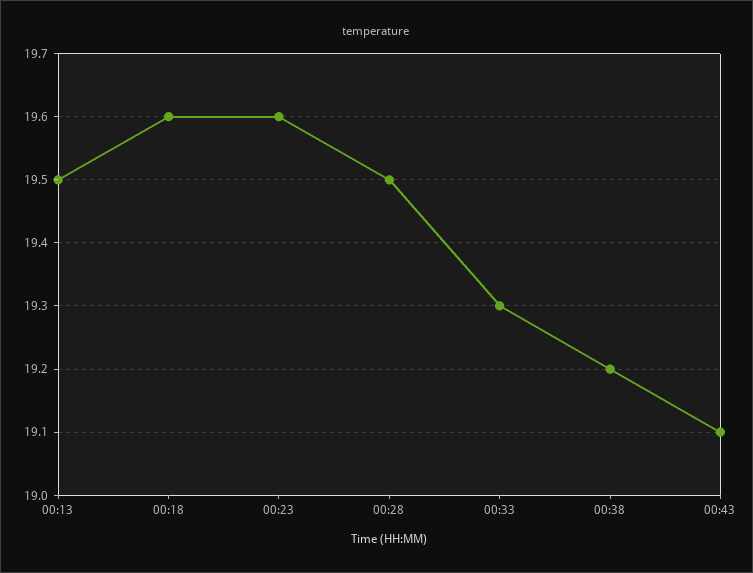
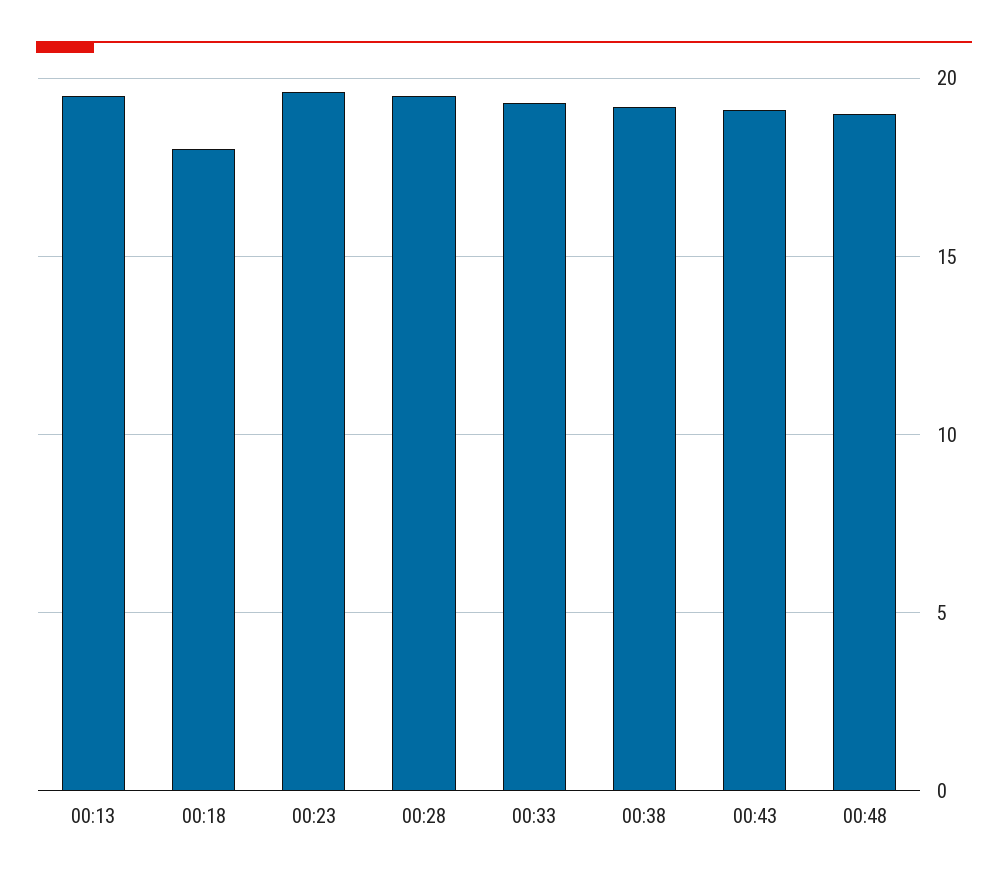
00:18: 19.6 -> 18
00:48: none -> 19

